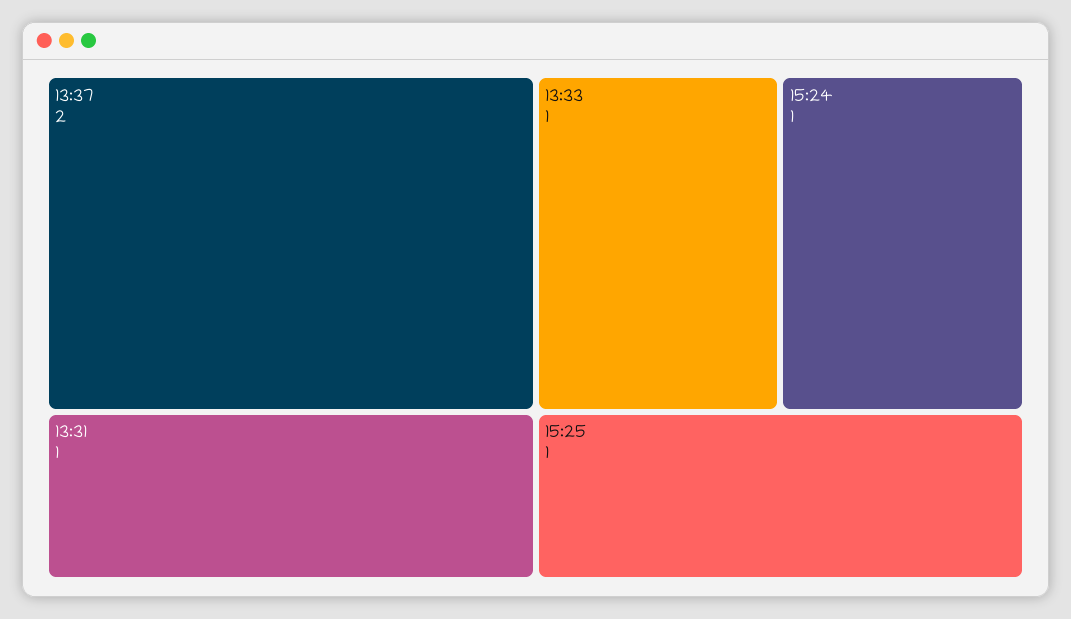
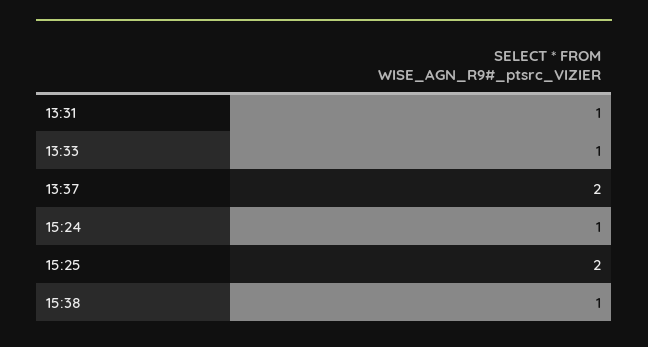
15:25: 1 -> 2
15:38: none -> 1

